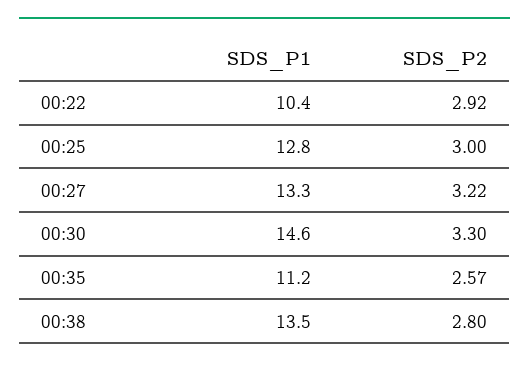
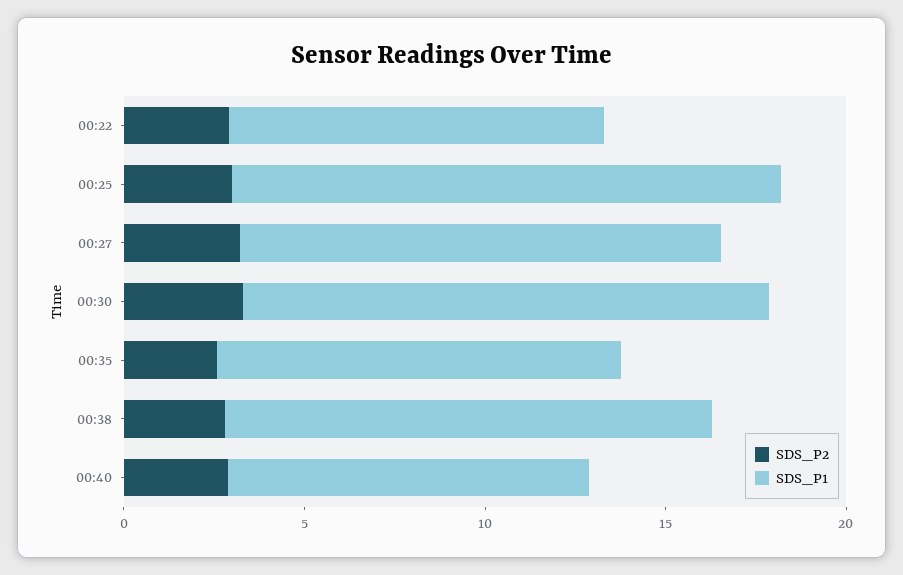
SDS_P1, 00:25: 12.8 -> 15
SDS_P2, 00:40: none -> 3
SDS_P1, 00:40: none -> 10

